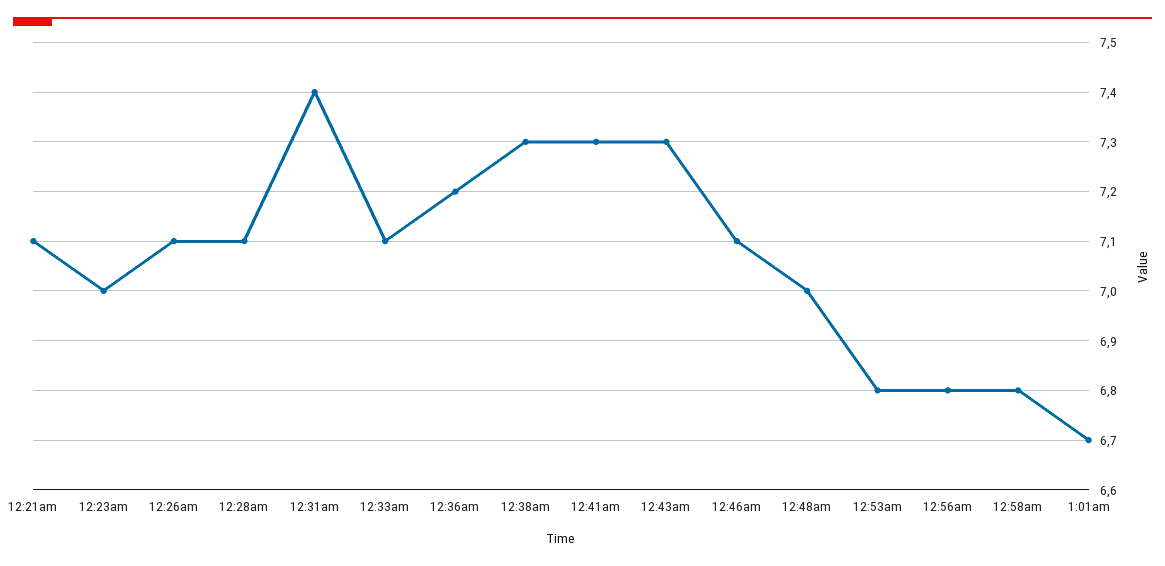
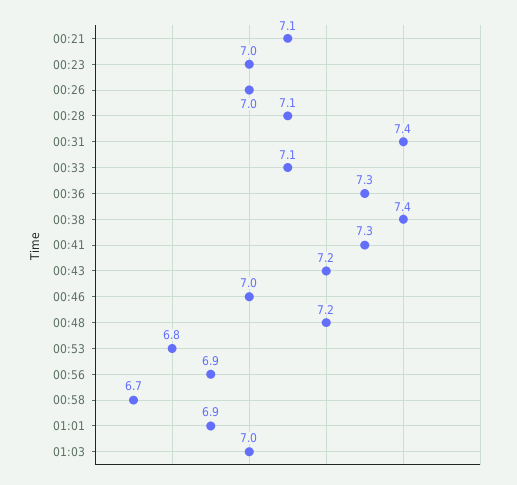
12:26am: 7.1 -> 7
12:36am: 7.2 -> 7.3
12:38am: 7.3 -> 7.4
12:43am: 7.3 -> 7.2
12:46am: 7.1 -> 7
12:48am: 7 -> 7.2
12:56am: 6.8 -> 6.9
12:58am: 6.8 -> 6.7
1:01am: 6.7 -> 6.9
01:03: none -> 7

